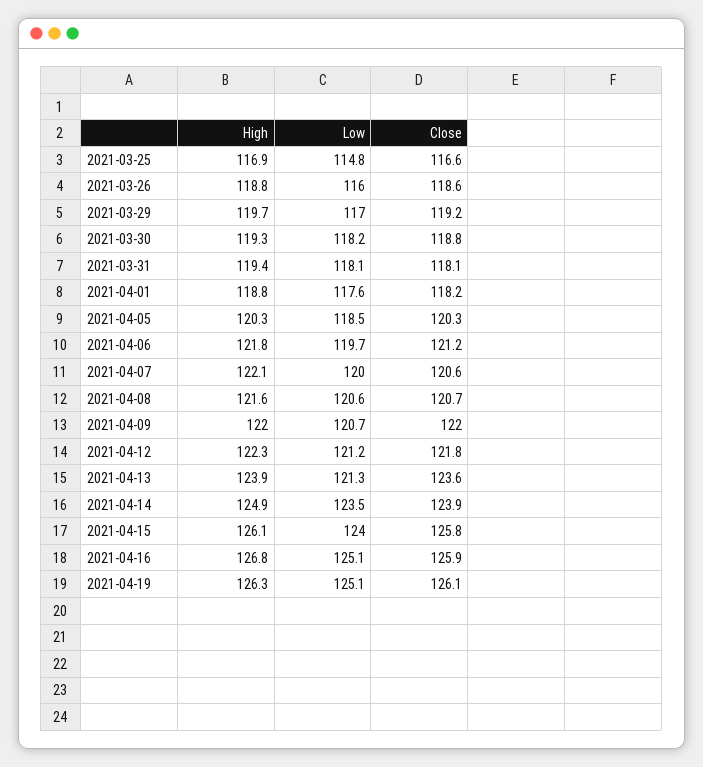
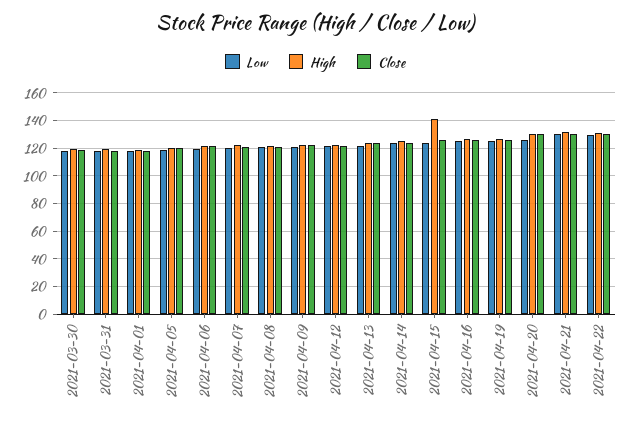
High, 2021-03-25: 116.9 -> none
Low, 2021-03-25: 114.8 -> none
Close, 2021-03-25: 116.6 -> none
High, 2021-03-26: 118.8 -> none
Low, 2021-03-26: 116 -> none
Close, 2021-03-26: 118.6 -> none
High, 2021-03-29: 119.7 -> none
Low, 2021-03-29: 117 -> none
Close, 2021-03-29: 119.2 -> none
High, 2021-04-15: 126.1 -> 140
Low, 2021-04-20: none -> 125
High, 2021-04-20: none -> 130
Close, 2021-04-20: none -> 130
Low, 2021-04-21: none -> 130
High, 2021-04-21: none -> 130
Close, 2021-04-21: none -> 130
Low, 2021-04-22: none -> 130
High, 2021-04-22: none -> 130
Close, 2021-04-22: none -> 130

